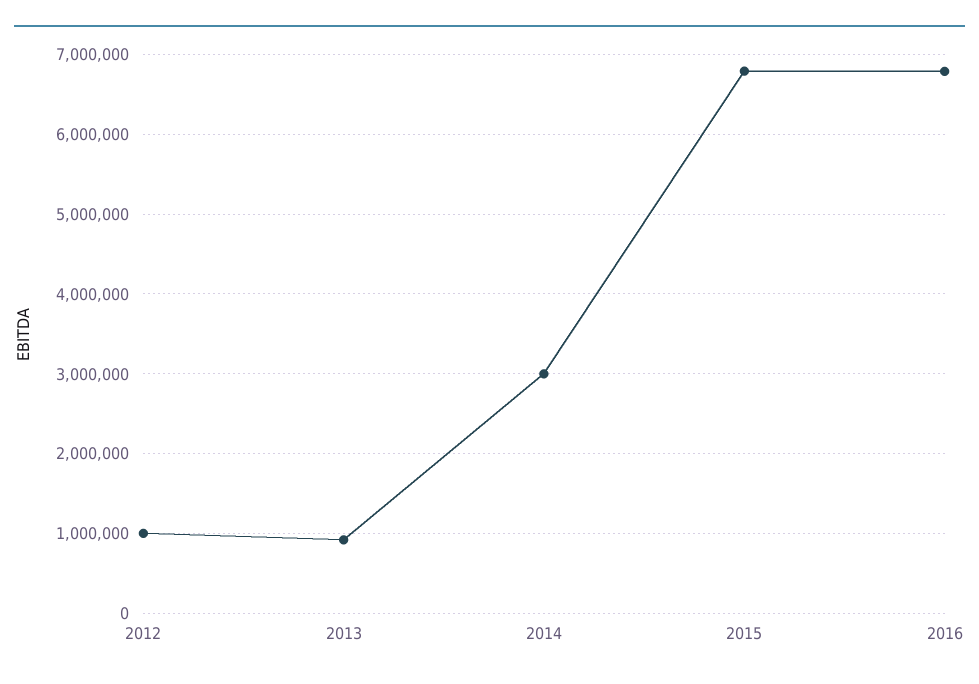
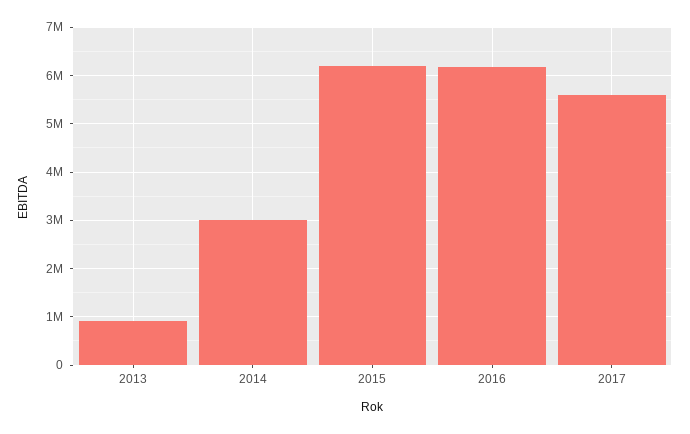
2012: 1000000 -> none
2015: 6800000 -> 6200000
2016: 6800000 -> 6200000
2017: none -> 5600000

